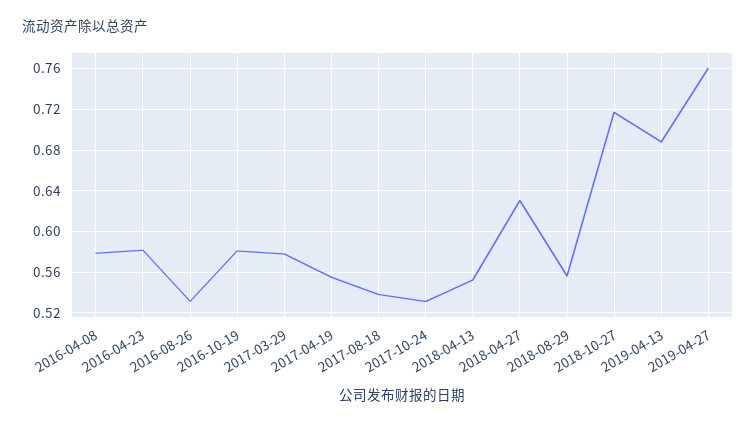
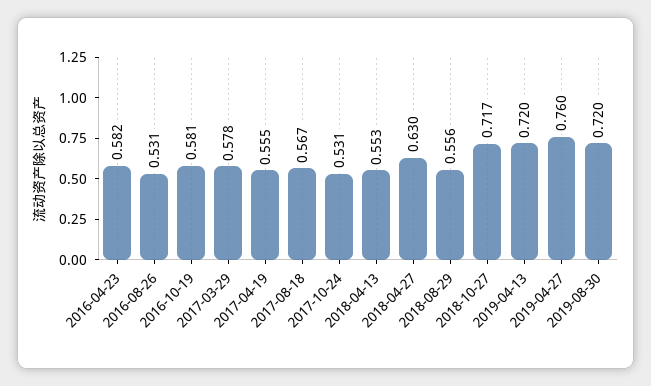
2016-04-08: 0.58 -> none
2017-08-18: 0.54 -> 0.567
2019-04-13: 0.69 -> 0.72
2019-08-30: none -> 0.72

